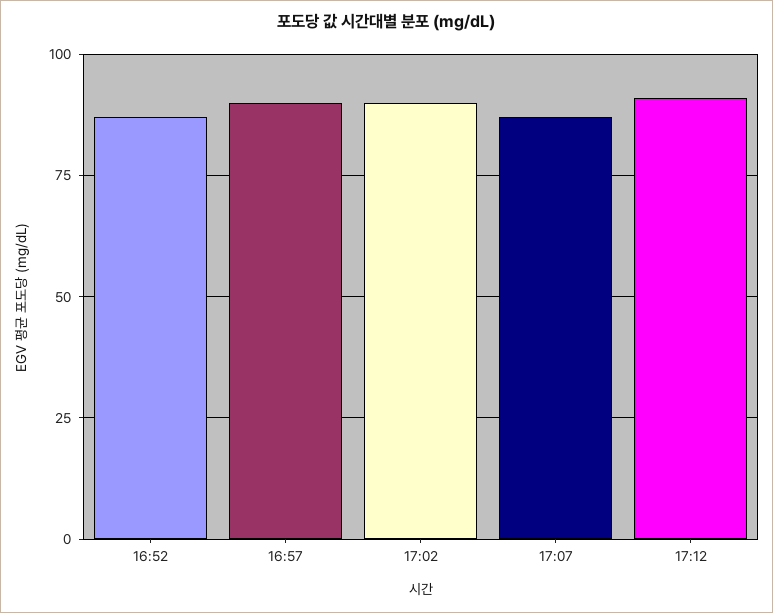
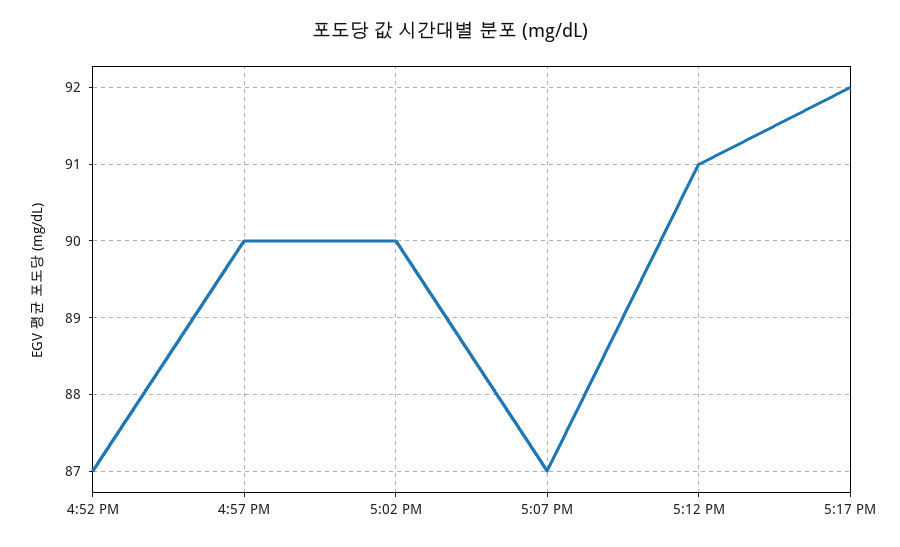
5:17 PM: none -> 92

